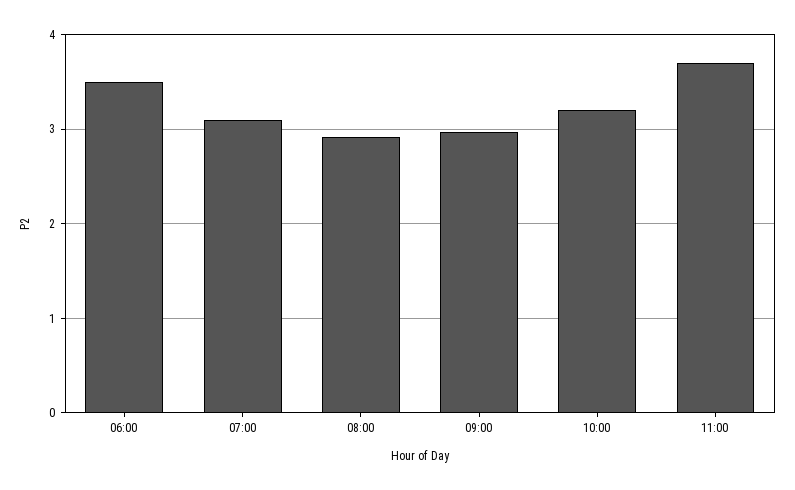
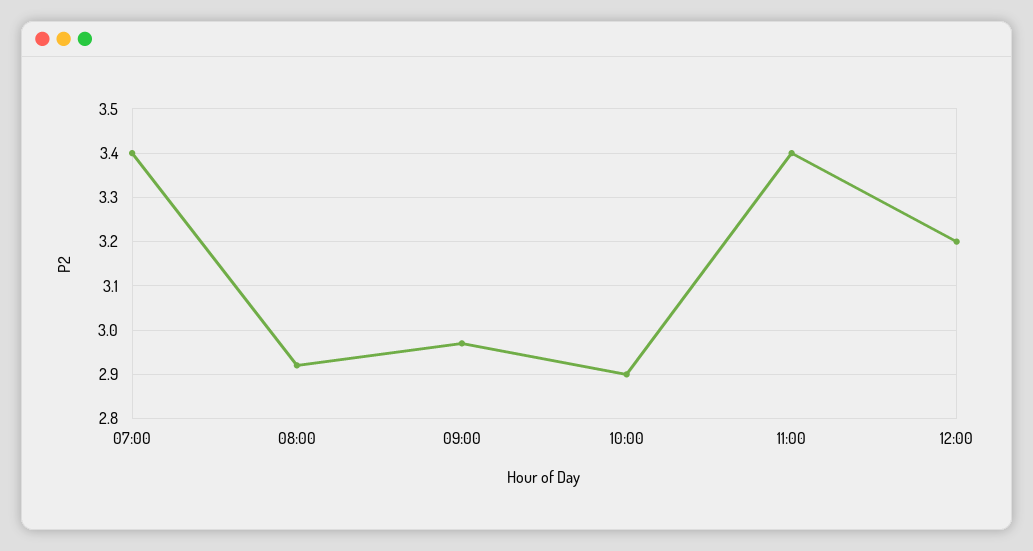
06:00: 3.5 -> none
07:00: 3.1 -> 3.4
10:00: 3.2 -> 2.9
11:00: 3.7 -> 3.4
12:00: none -> 3.2

